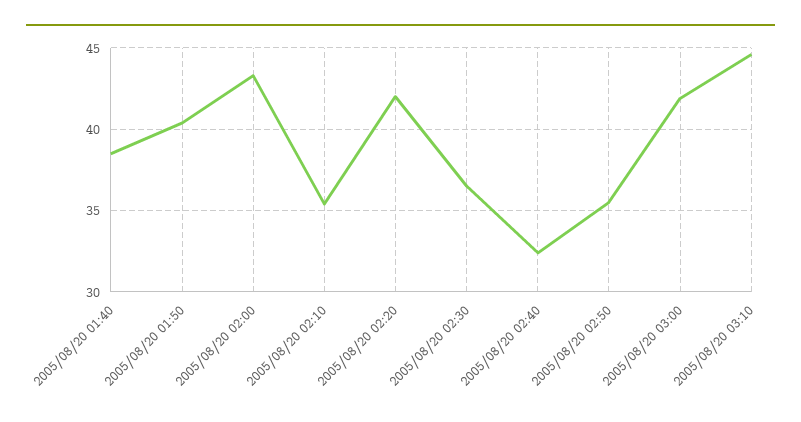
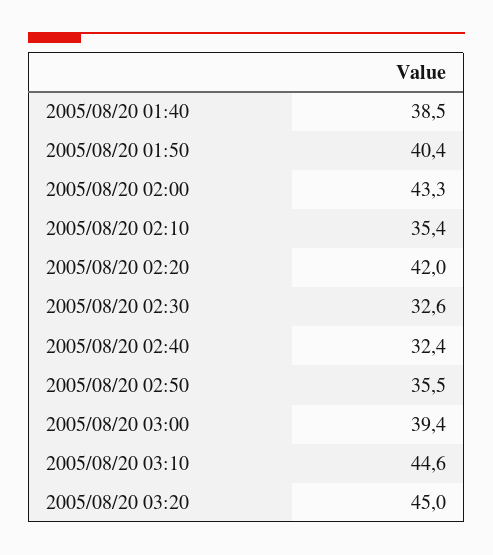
2005/08/20 02:30: 36.5 -> 32.6
2005/08/20 03:00: 42 -> 39.4
2005/08/20 03:20: none -> 45

